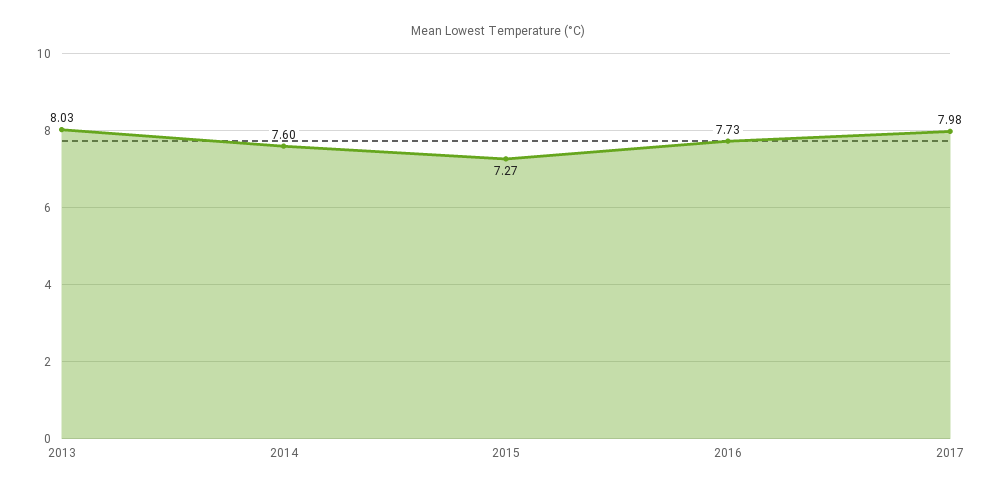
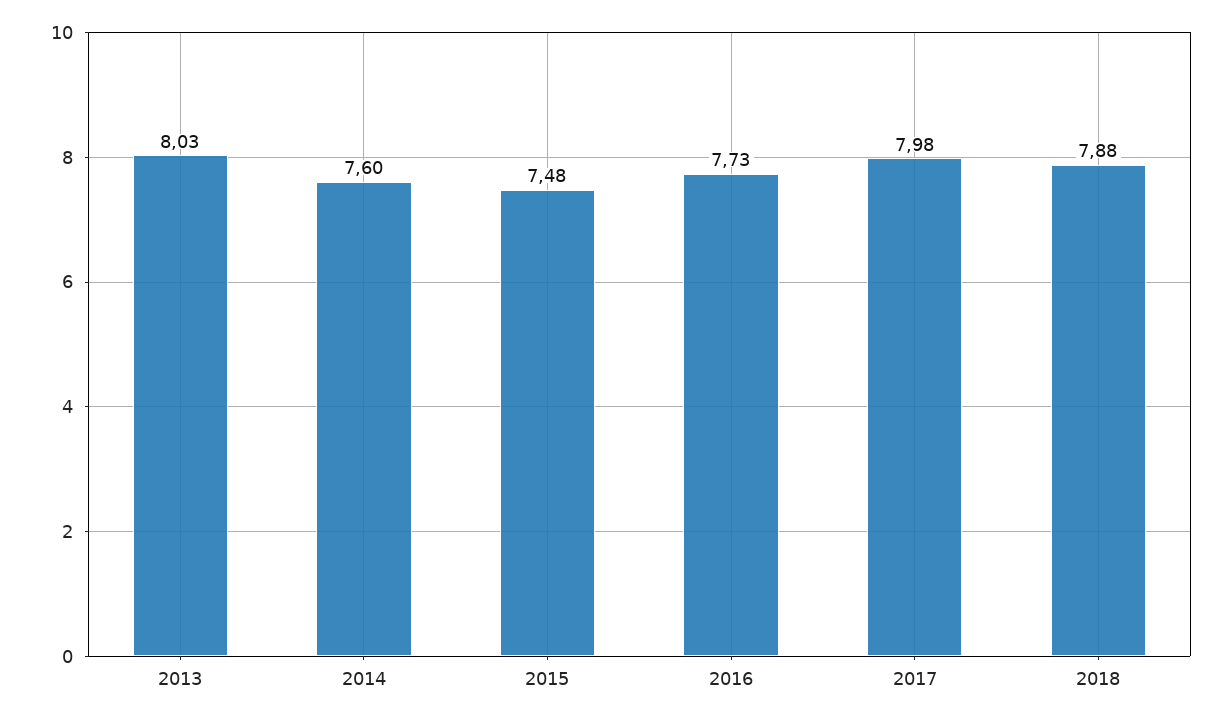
2015: 7.27 -> 7.48
2018: none -> 7.88

